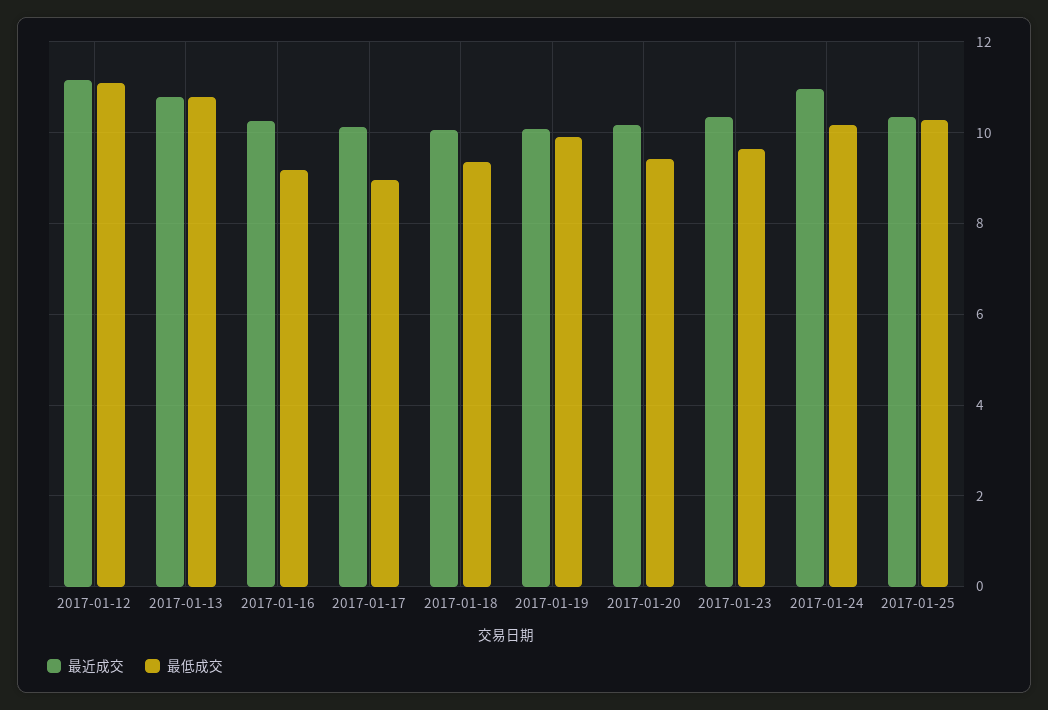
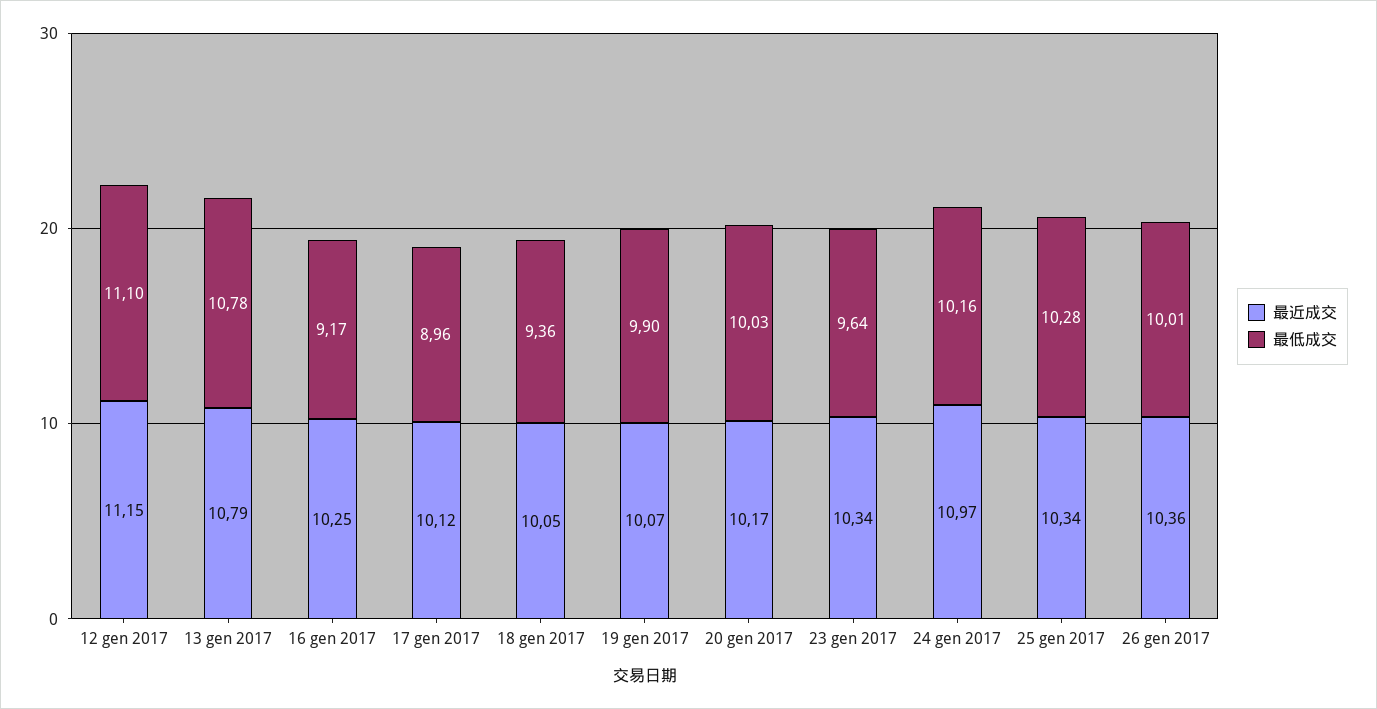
最低成交, 2017-01-20: 9.4 -> 10.03
最近成交, 26 gen 2017: none -> 10.36
最低成交, 26 gen 2017: none -> 10.01

